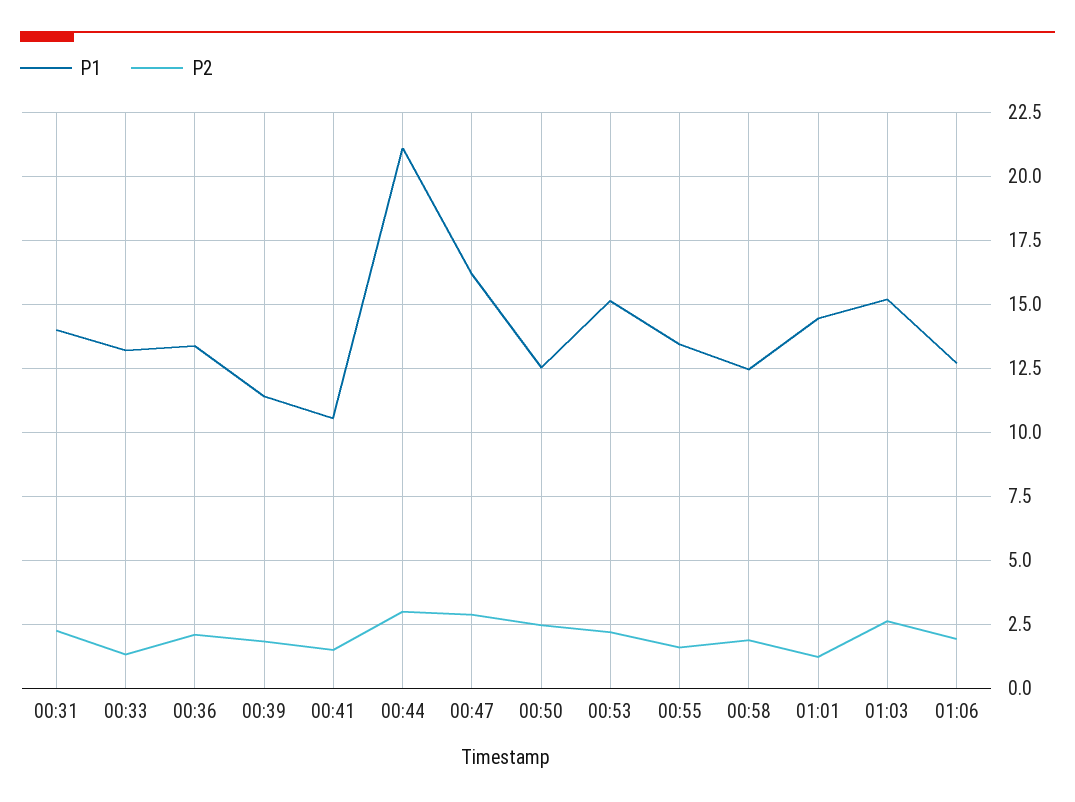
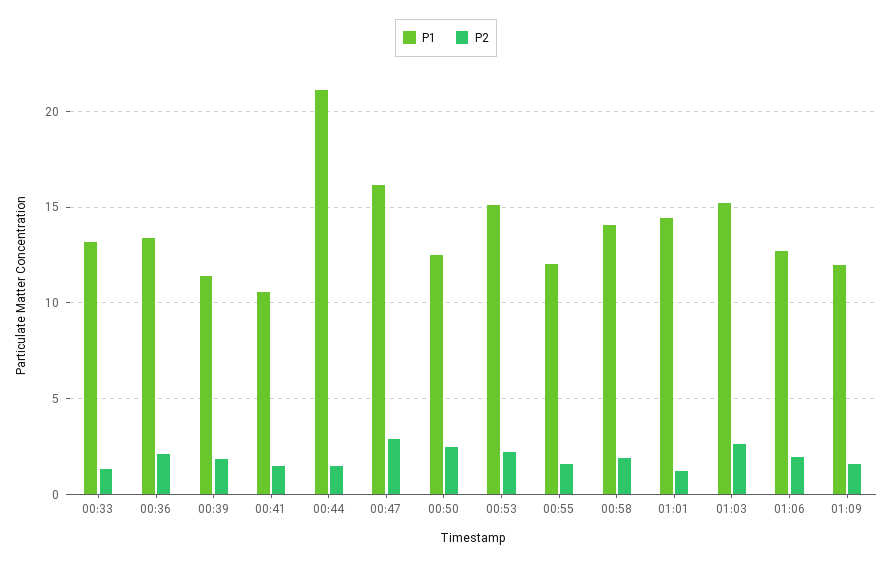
P1, 00:31: 14 -> none
P2, 00:31: 2.25 -> none
P2, 00:44: 3 -> 1.5
P1, 00:55: 13.5 -> 12
P1, 00:58: 12.5 -> 14
P1, 01:09: none -> 12
P2, 01:09: none -> 1.5

